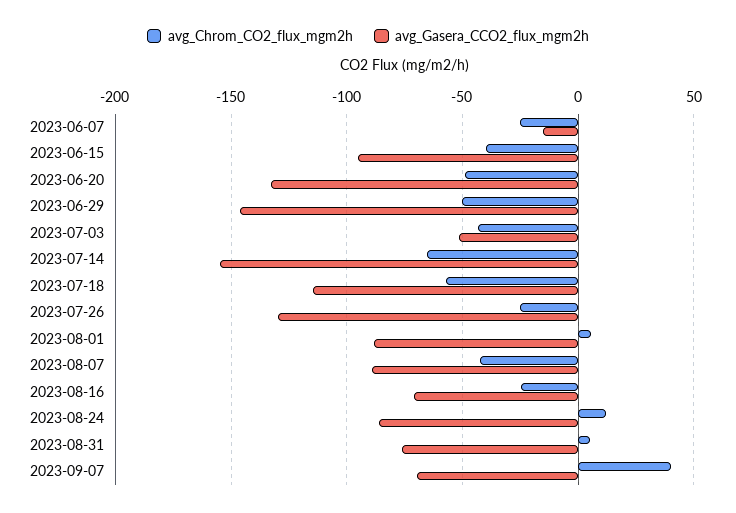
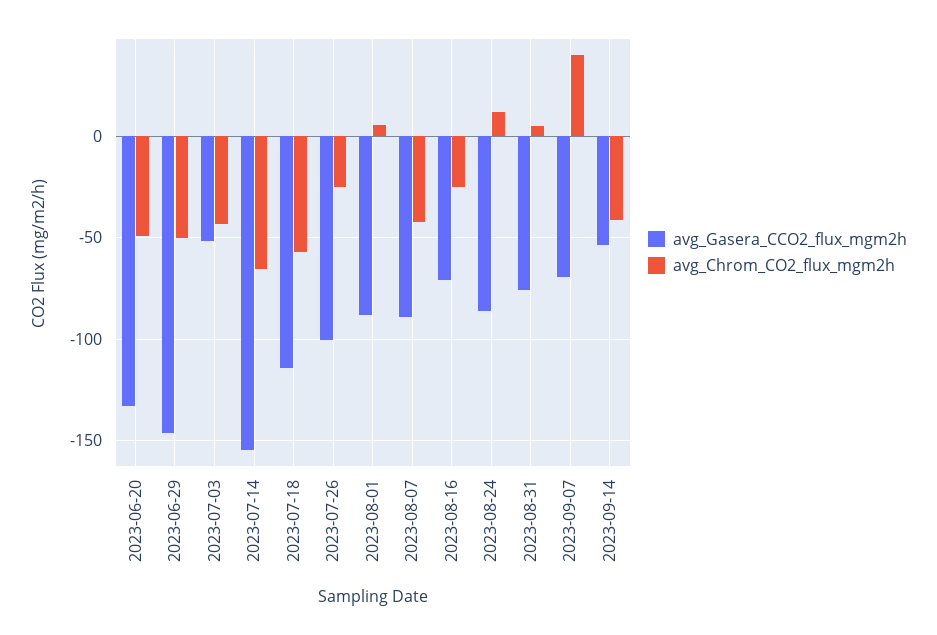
avg_Chrom_CO2_flux_mgm2h, 2023-06-07: -25 -> none
avg_Gasera_CCO2_flux_mgm2h, 2023-06-07: -15 -> none
avg_Chrom_CO2_flux_mgm2h, 2023-06-15: -40 -> none
avg_Gasera_CCO2_flux_mgm2h, 2023-06-15: -95 -> none
avg_Gasera_CCO2_flux_mgm2h, 2023-07-26: -130 -> -100
avg_Gasera_CCO2_flux_mgm2h, 2023-09-14: none -> -55
avg_Chrom_CO2_flux_mgm2h, 2023-09-14: none -> -40

